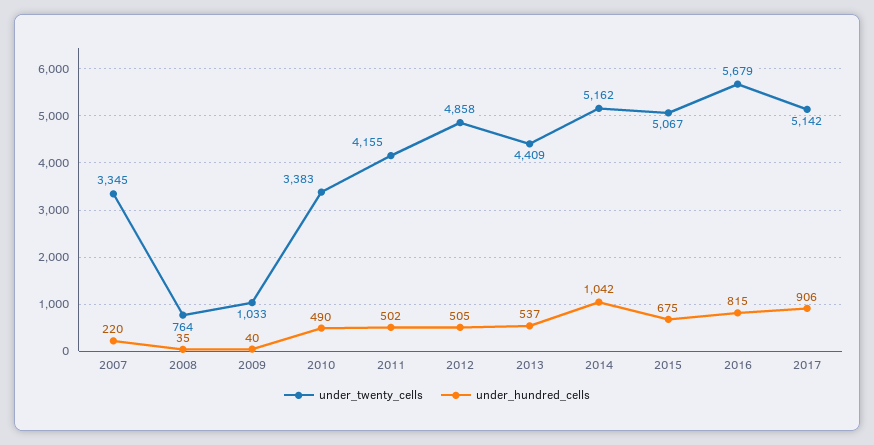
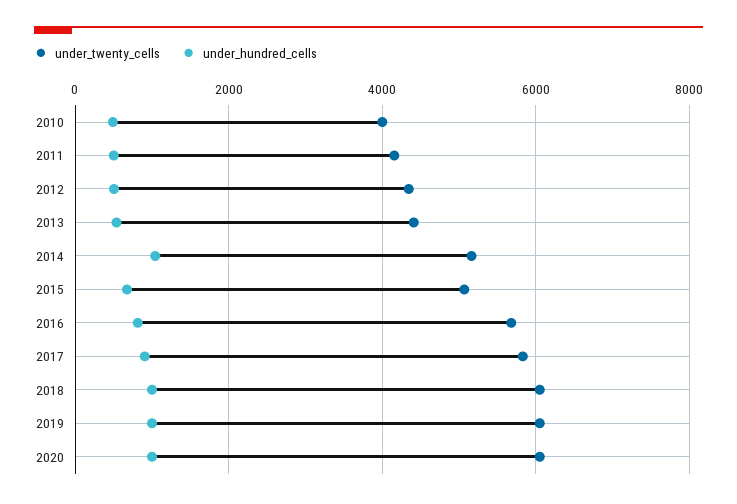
under_twenty_cells, 2007: 3345 -> none
under_hundred_cells, 2007: 220 -> none
under_twenty_cells, 2008: 764 -> none
under_hundred_cells, 2008: 35 -> none
under_twenty_cells, 2009: 1033 -> none
under_hundred_cells, 2009: 40 -> none
under_twenty_cells, 2010: 3383 -> 4000
under_twenty_cells, 2012: 4858 -> 4400
under_twenty_cells, 2017: 5142 -> 5800
under_twenty_cells, 2018: none -> 6000
under_hundred_cells, 2018: none -> 1000
under_twenty_cells, 2019: none -> 6000
under_hundred_cells, 2019: none -> 1000
under_twenty_cells, 2020: none -> 6000
under_hundred_cells, 2020: none -> 1000

